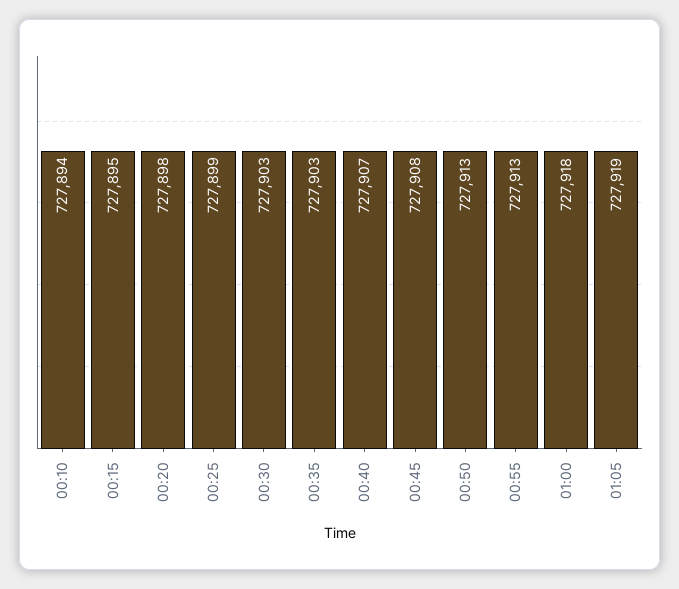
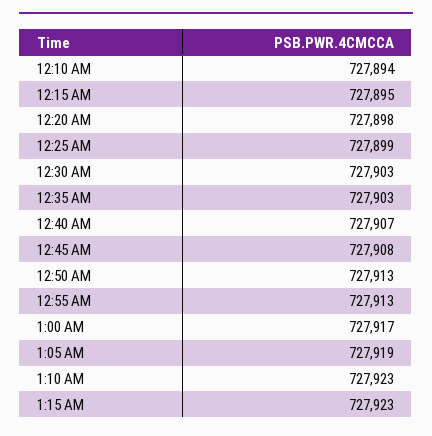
01:00: 727918 -> 727917
1:10 AM: none -> 727923
1:15 AM: none -> 727923

